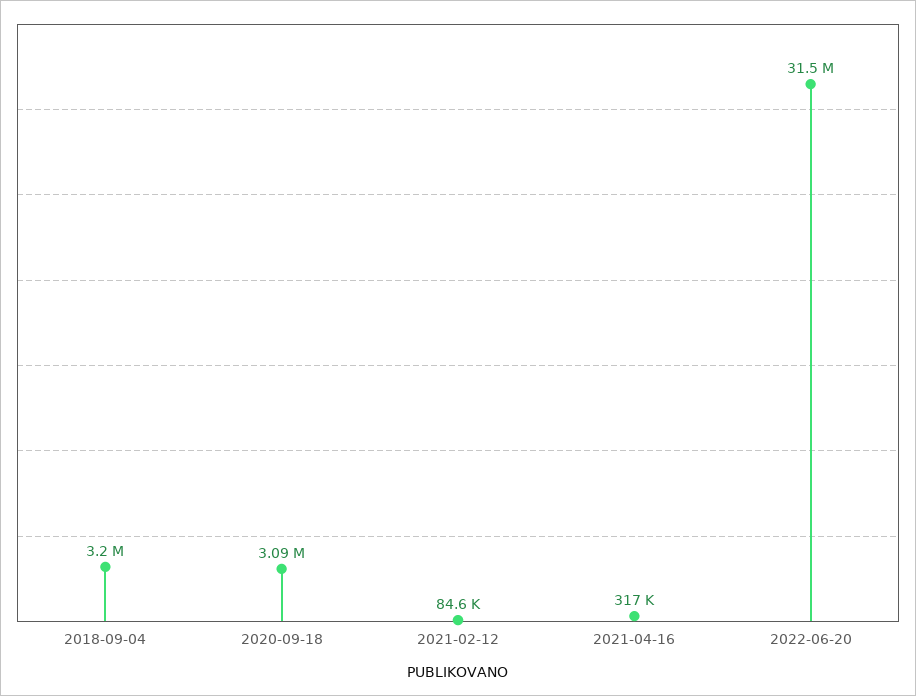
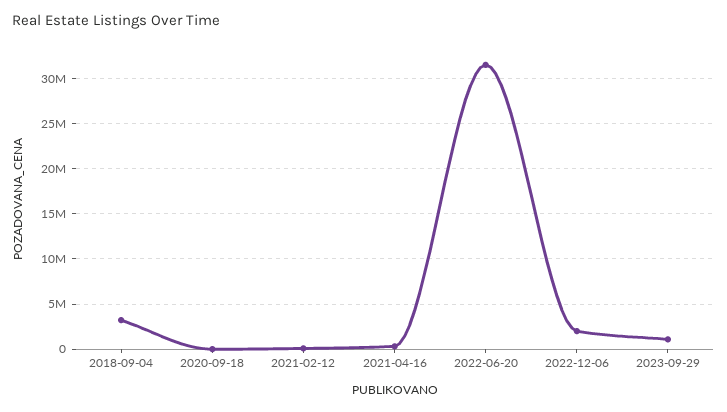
2020-09-18: 3090000 -> 0
2022-12-06: none -> 2000000
2023-09-29: none -> 1000000

